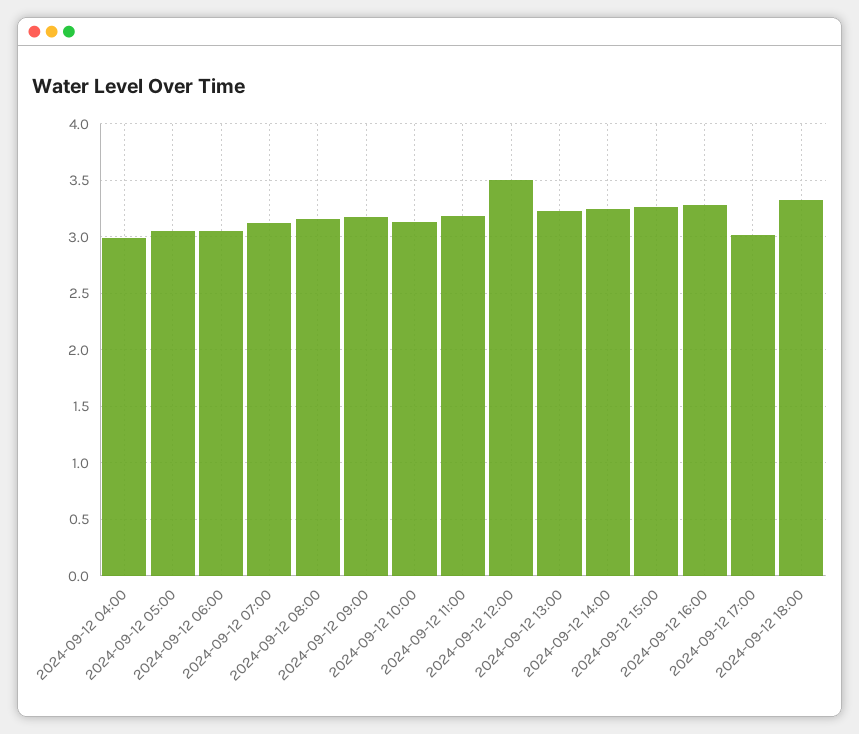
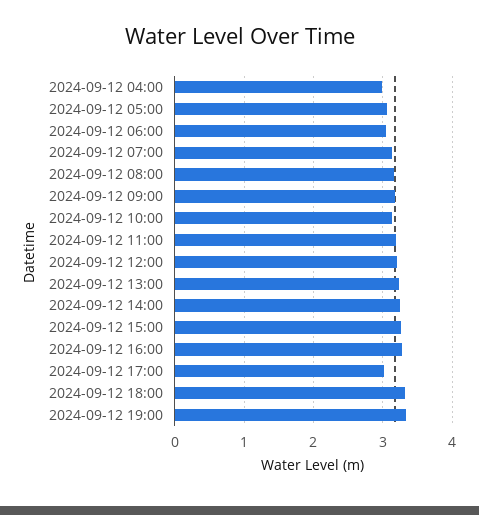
2024-09-12 12:00: 3.5 -> 3.2
2024-09-12 19:00: none -> 3.3

